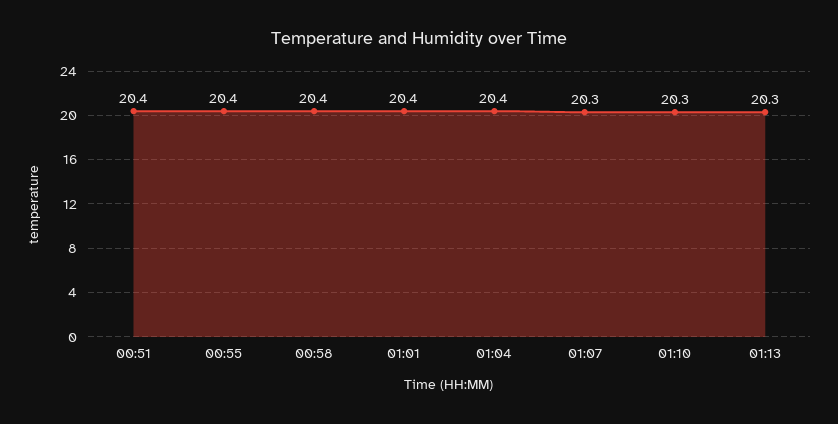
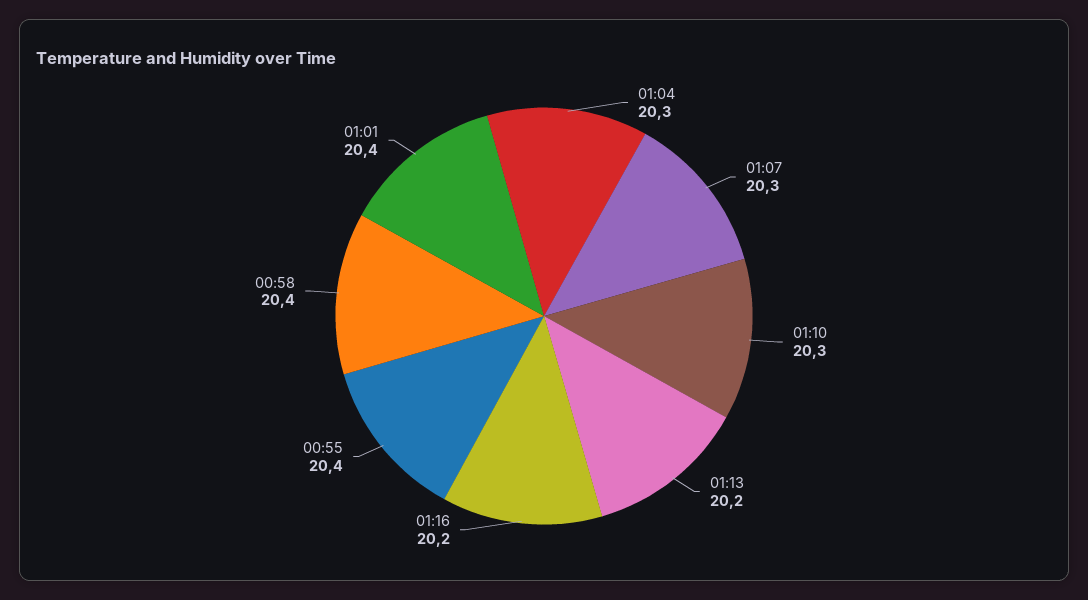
00:51: 20.4 -> none
01:04: 20.4 -> 20.3
01:13: 20.3 -> 20.2
01:16: none -> 20.2

